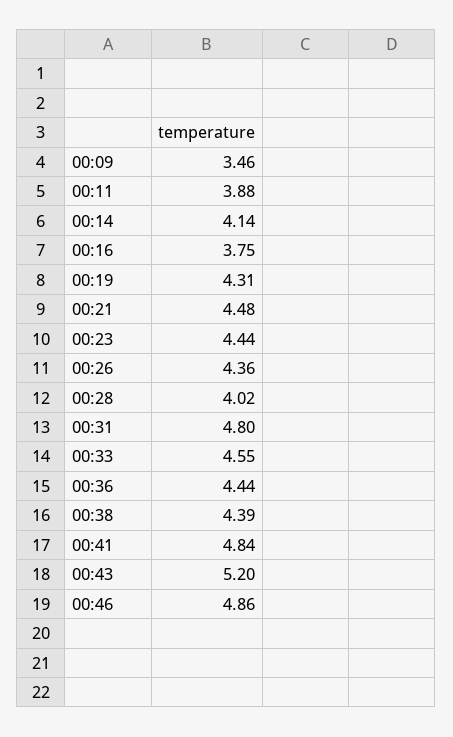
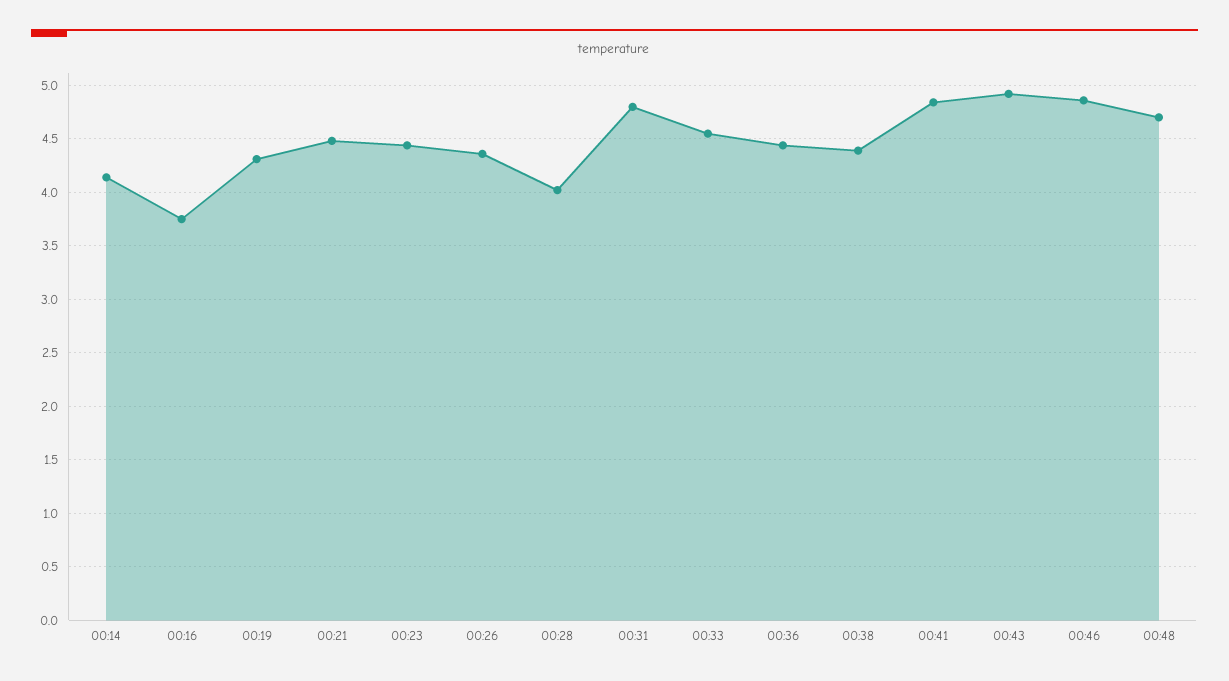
00:09: 3.46 -> none
00:11: 3.88 -> none
00:43: 5.2 -> 4.9
00:48: none -> 4.7

